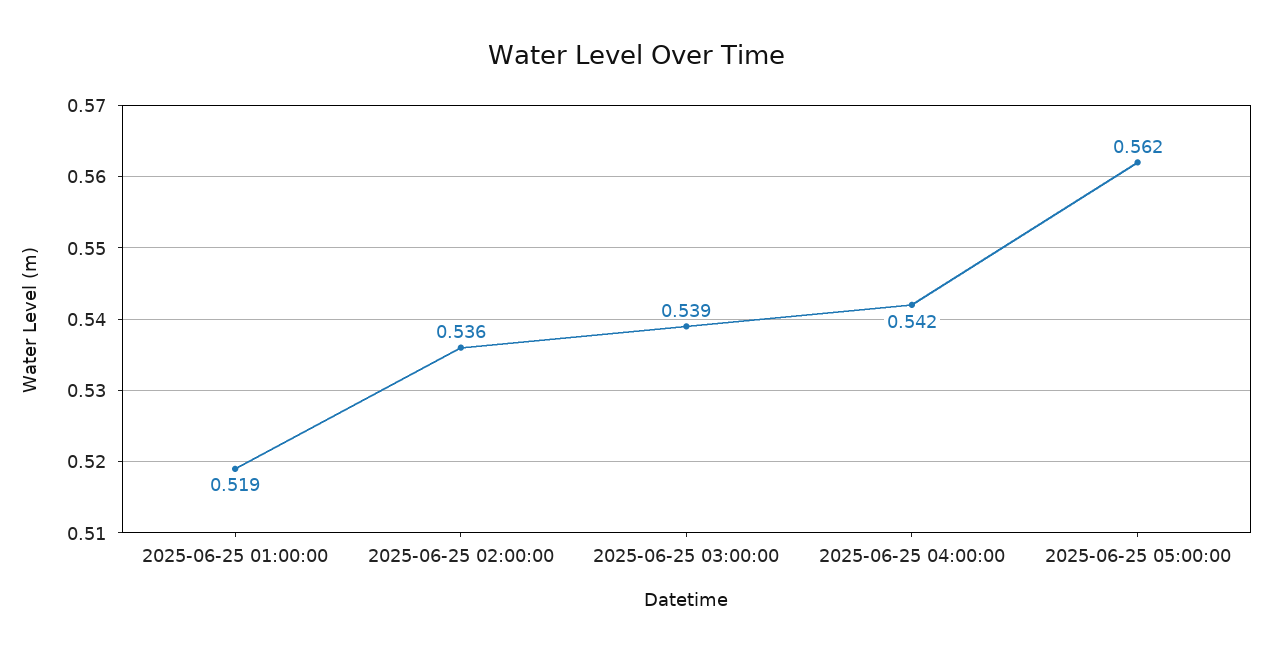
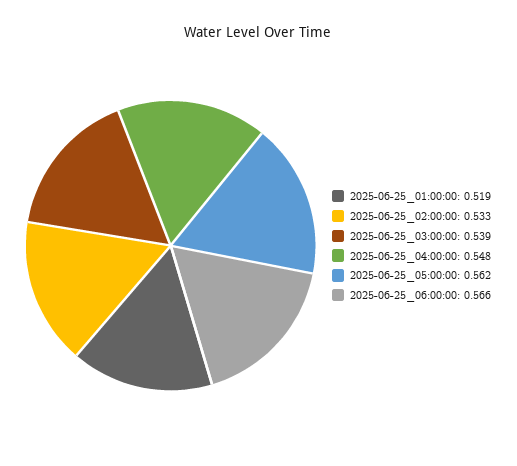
2025-06-25 02:00:00: 0.536 -> 0.533
2025-06-25 04:00:00: 0.542 -> 0.548
2025-06-25_06:00:00: none -> 0.566

